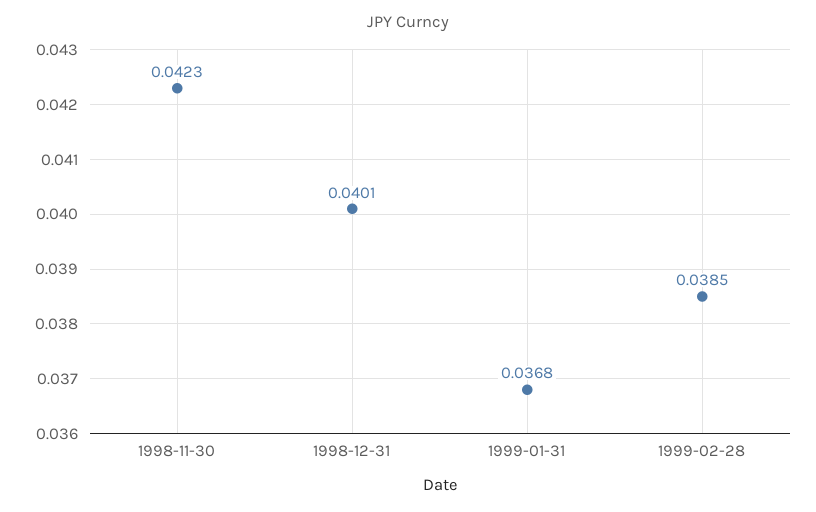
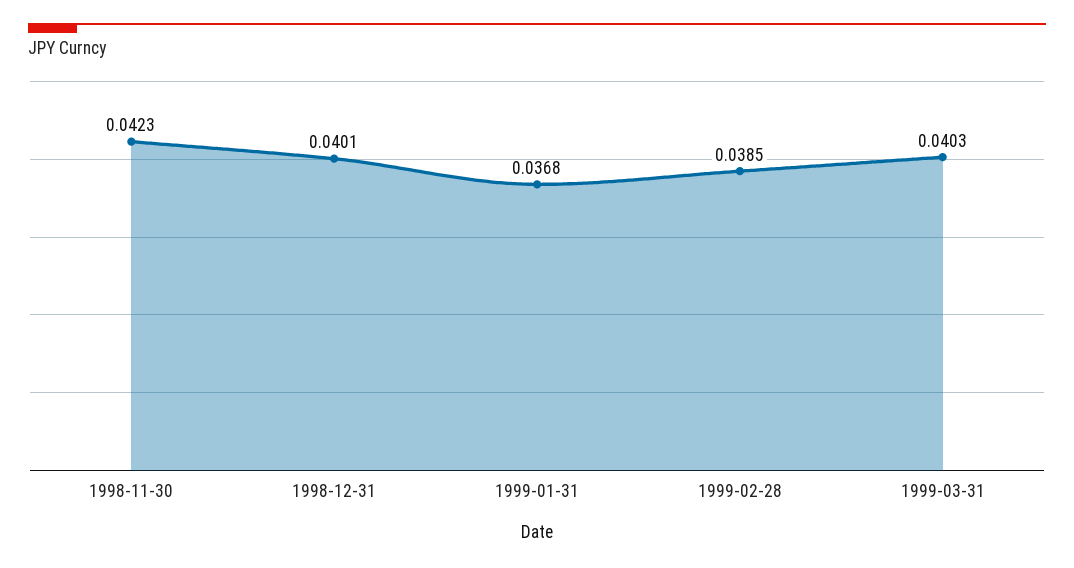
1999-03-31: none -> 0.0403

